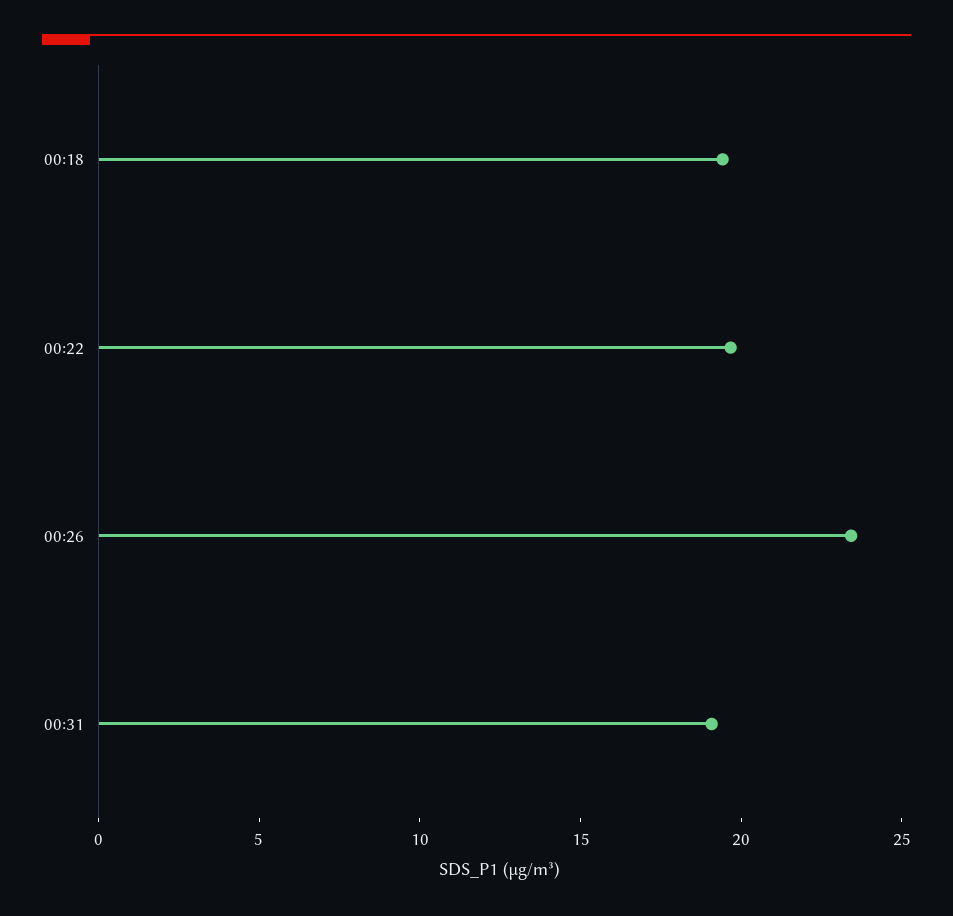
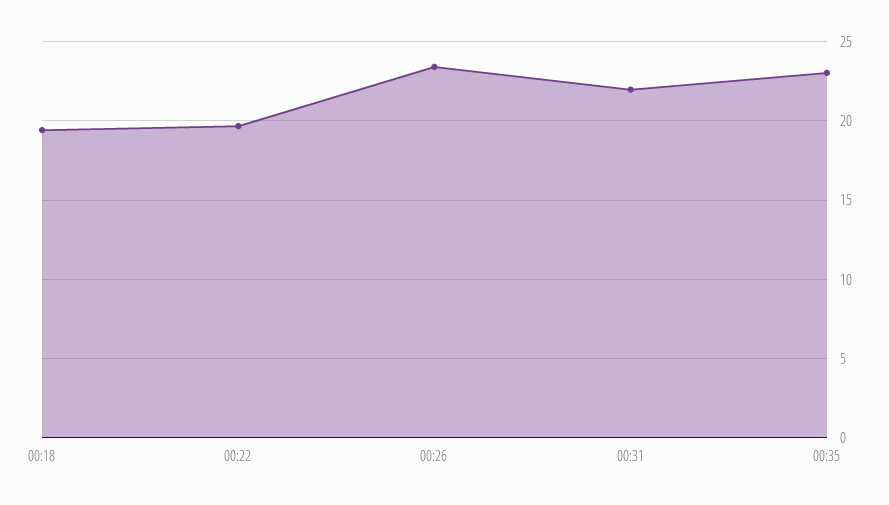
00:31: 19 -> 22
00:35: none -> 23

